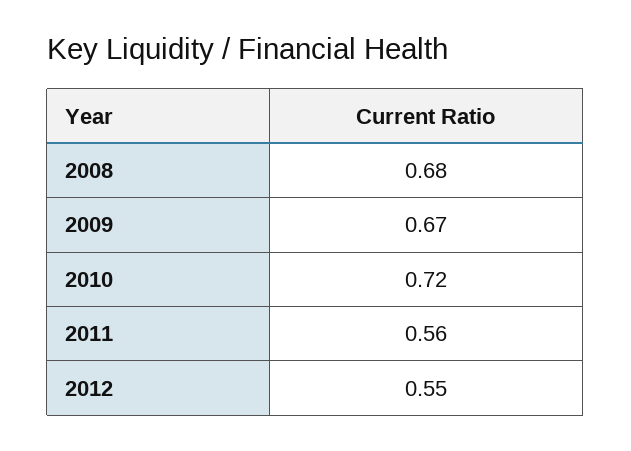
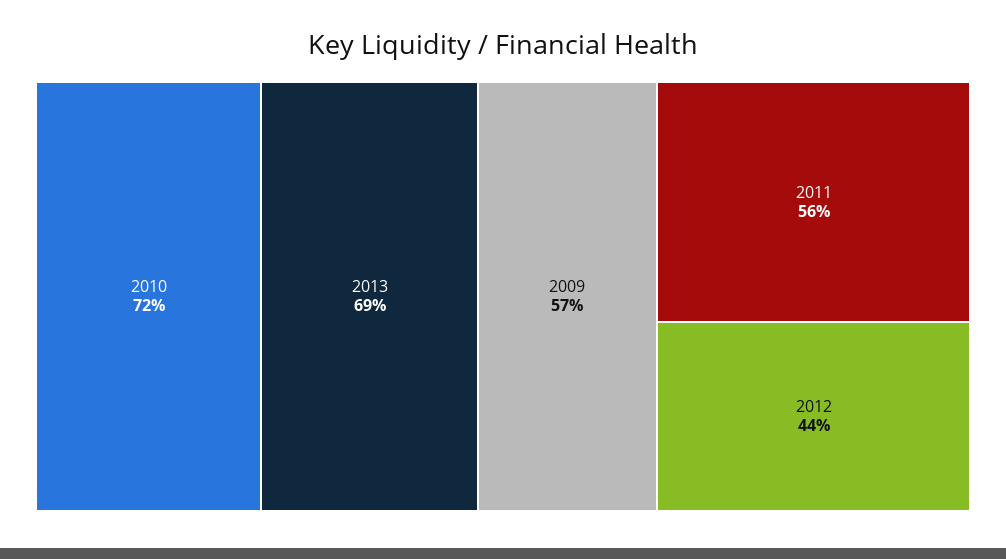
2008: 0.68 -> none
2009: 0.67 -> 0.57
2012: 0.55 -> 0.44
2013: none -> 0.69

